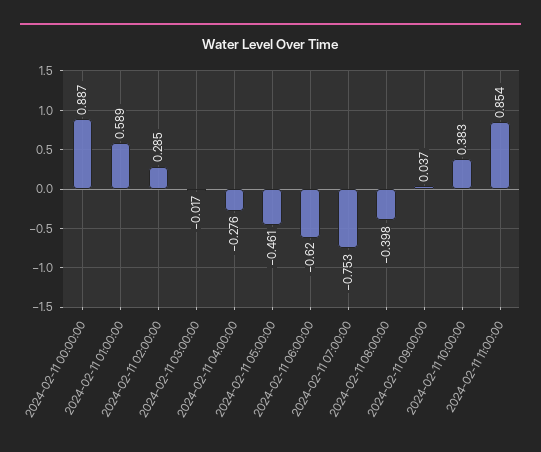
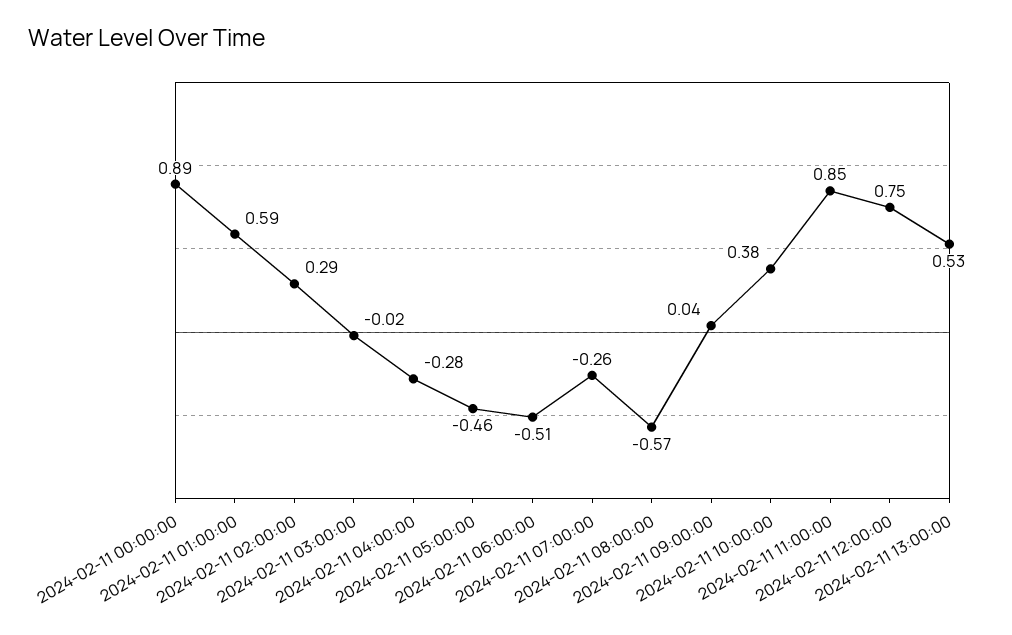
2024-02-11 06:00:00: -0.62 -> -0.51
2024-02-11 07:00:00: -0.753 -> -0.26
2024-02-11 08:00:00: -0.398 -> -0.57
2024-02-11 12:00:00: none -> 0.75
2024-02-11 13:00:00: none -> 0.53

